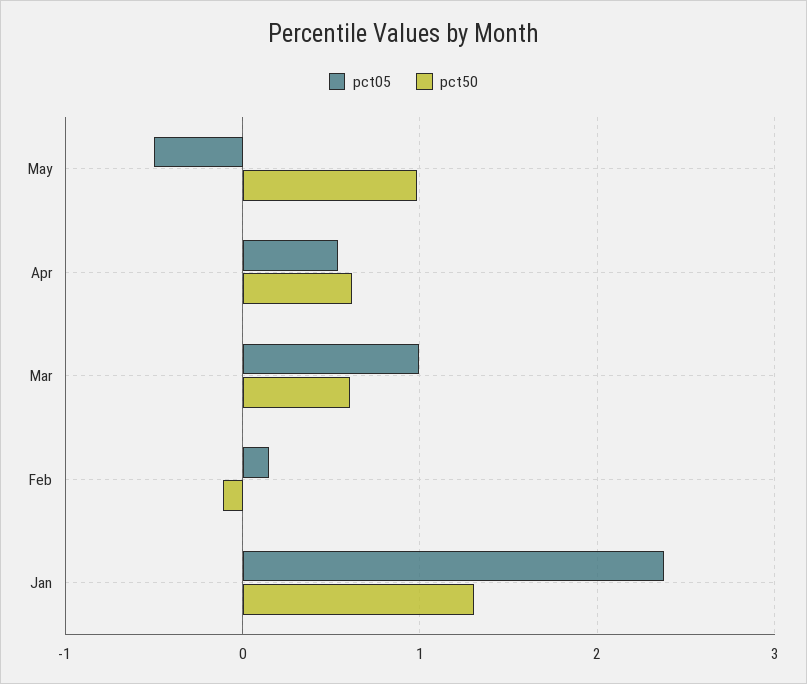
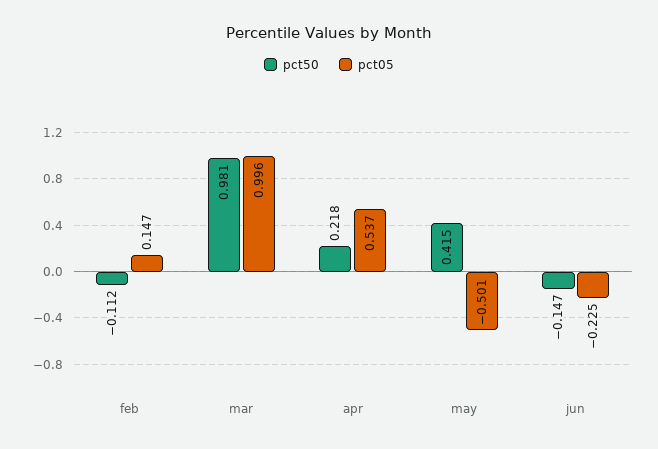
pct50, May: 1 -> 0.415
pct50, Apr: 0.6 -> 0.218
pct50, Mar: 0.6 -> 0.981
pct05, Jan: 2.4 -> none
pct50, Jan: 1.3 -> none
pct50, jun: none -> -0.147
pct05, jun: none -> -0.225

